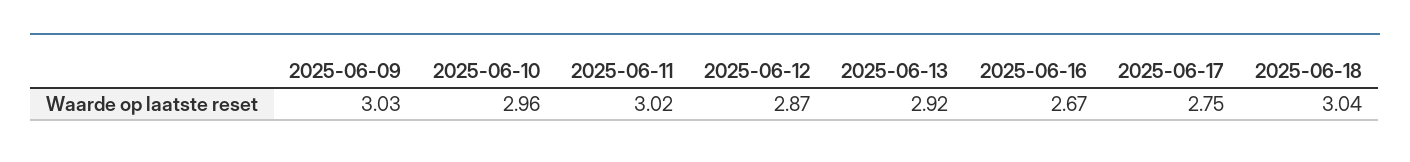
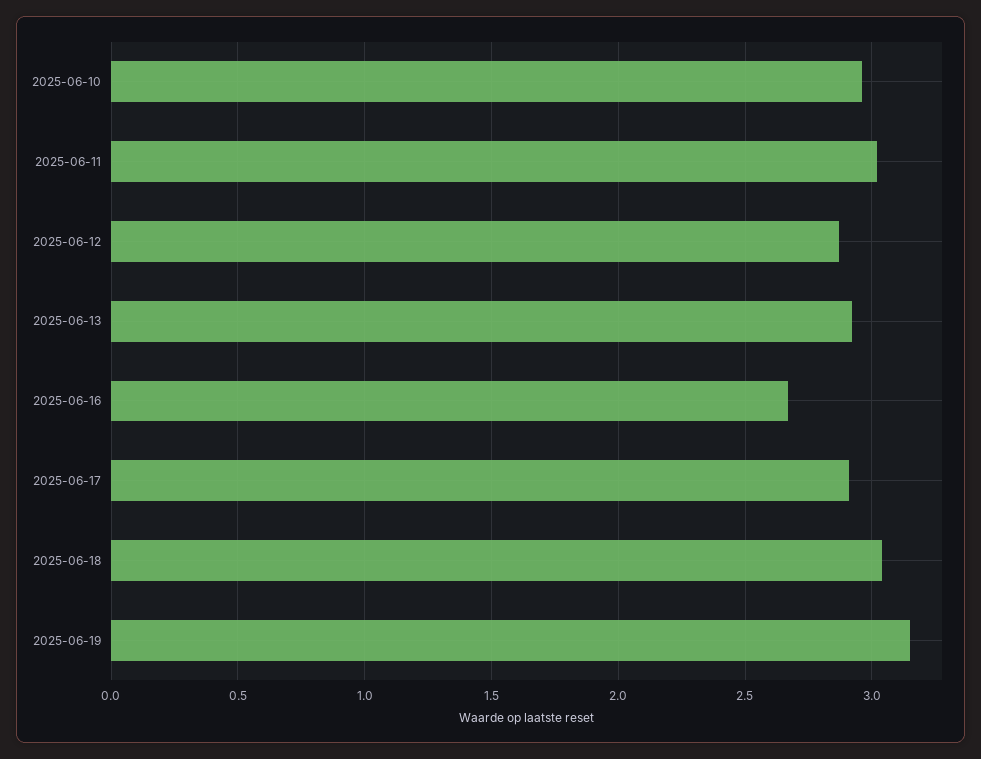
2025-06-09: 3.03 -> none
2025-06-17: 2.75 -> 2.9
2025-06-19: none -> 3.15

